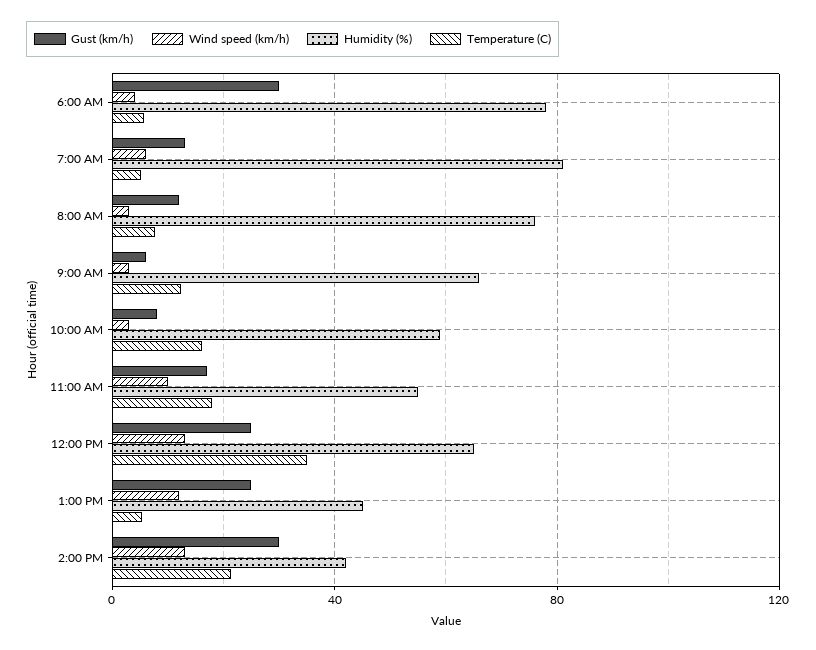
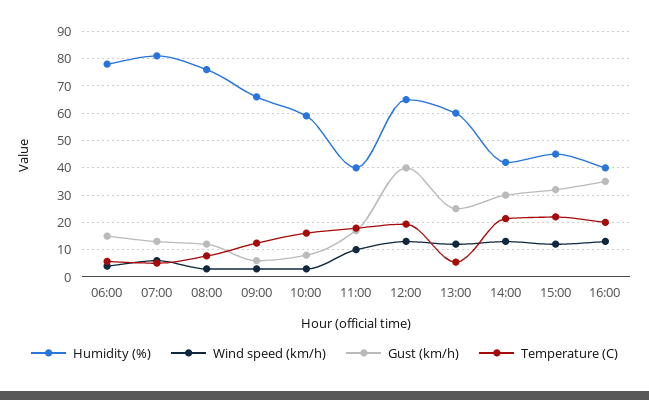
Gust (km/h), 6:00 AM: 30 -> 15
Humidity (%), 11:00 AM: 55 -> 40
Gust (km/h), 12:00 PM: 25 -> 40
Temperature (C), 12:00 PM: 35 -> 20
Humidity (%), 1:00 PM: 45 -> 60
Humidity (%), 15:00: none -> 45
Wind speed (km/h), 15:00: none -> 12.5
Gust (km/h), 15:00: none -> 32.5
Temperature (C), 15:00: none -> 22.5
Humidity (%), 16:00: none -> 40
Wind speed (km/h), 16:00: none -> 12.5
Gust (km/h), 16:00: none -> 35
Temperature (C), 16:00: none -> 20

